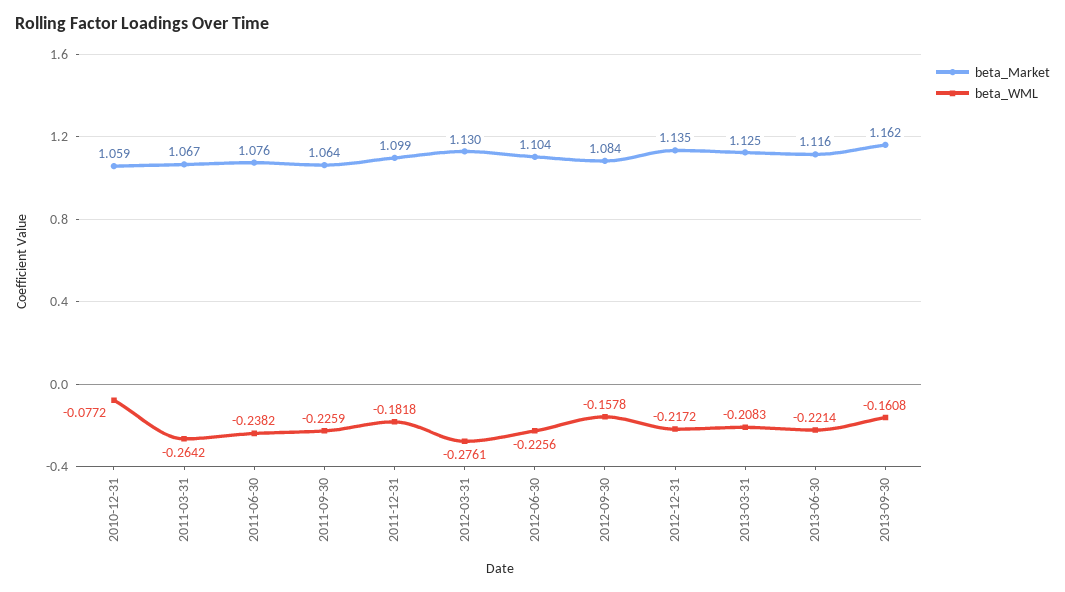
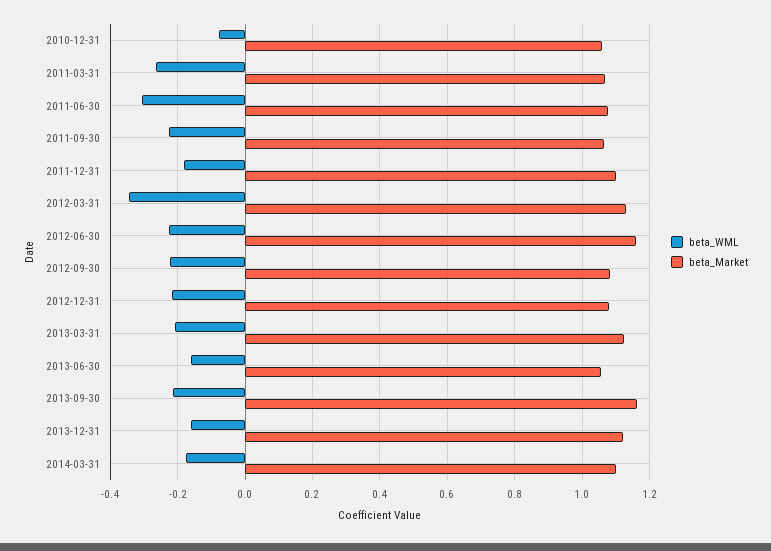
beta_WML, 2011-06-30: -0.2382 -> -0.3
beta_WML, 2012-03-31: -0.2761 -> -0.34
beta_Market, 2012-06-30: 1.104 -> 1.16
beta_WML, 2012-09-30: -0.1578 -> -0.22
beta_Market, 2012-12-31: 1.135 -> 1.08
beta_Market, 2013-06-30: 1.116 -> 1.06
beta_WML, 2013-06-30: -0.2214 -> -0.16
beta_WML, 2013-09-30: -0.1608 -> -0.22
beta_WML, 2013-12-31: none -> -0.16
beta_Market, 2013-12-31: none -> 1.12
beta_WML, 2014-03-31: none -> -0.18
beta_Market, 2014-03-31: none -> 1.1

